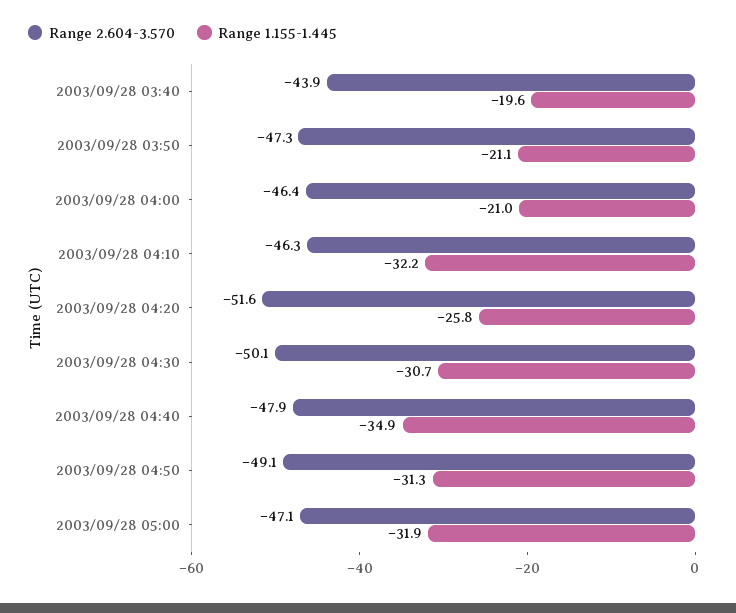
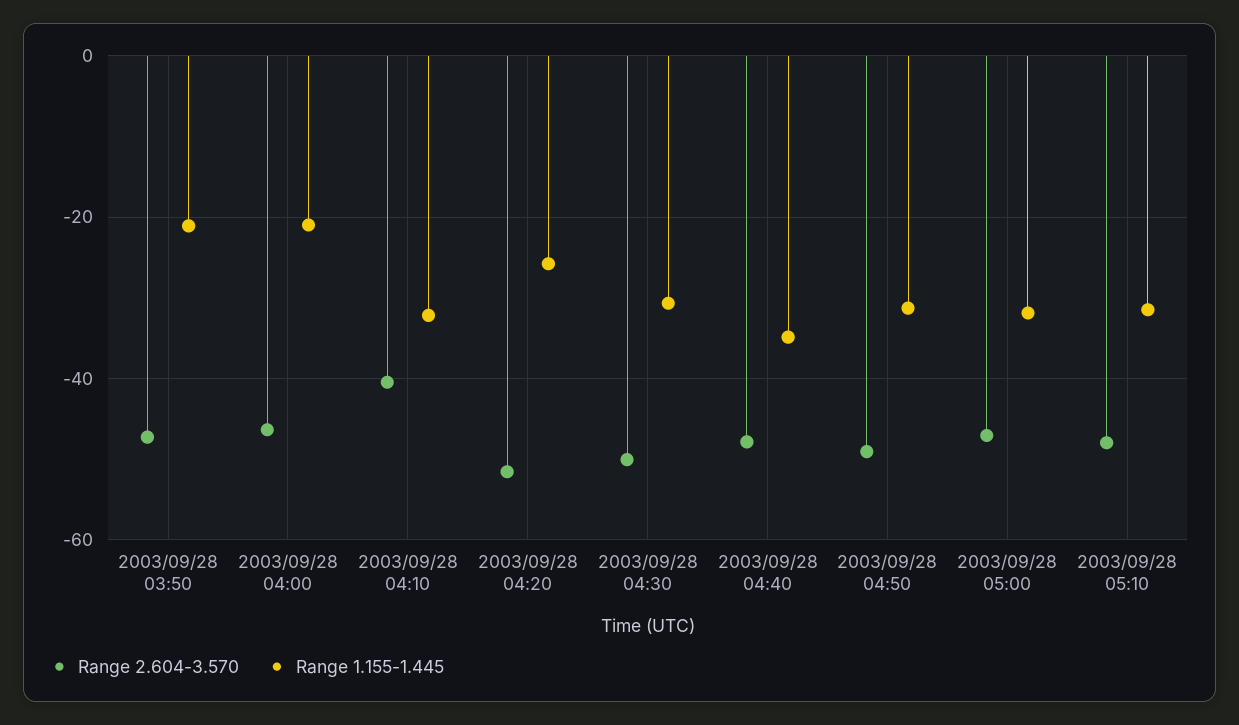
Range 2.604-3.570, 2003/09/28 03:40: -43.9 -> none
Range 1.155-1.445, 2003/09/28 03:40: -19.6 -> none
Range 2.604-3.570, 2003/09/28 04:10: -46.3 -> -40
Range 2.604-3.570, 2003/09/28 05:10: none -> -48
Range 1.155-1.445, 2003/09/28 05:10: none -> -32

